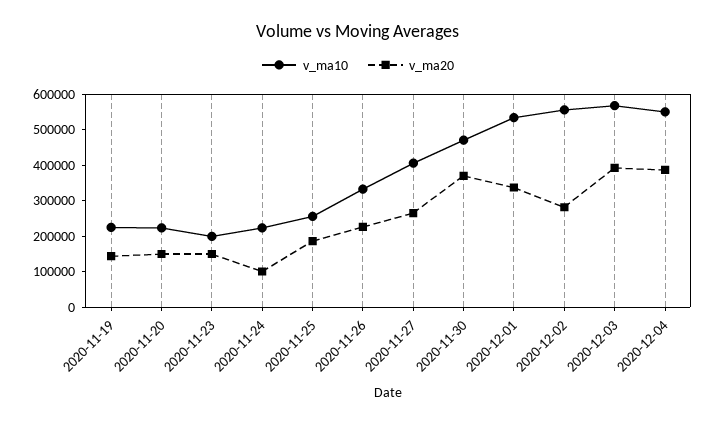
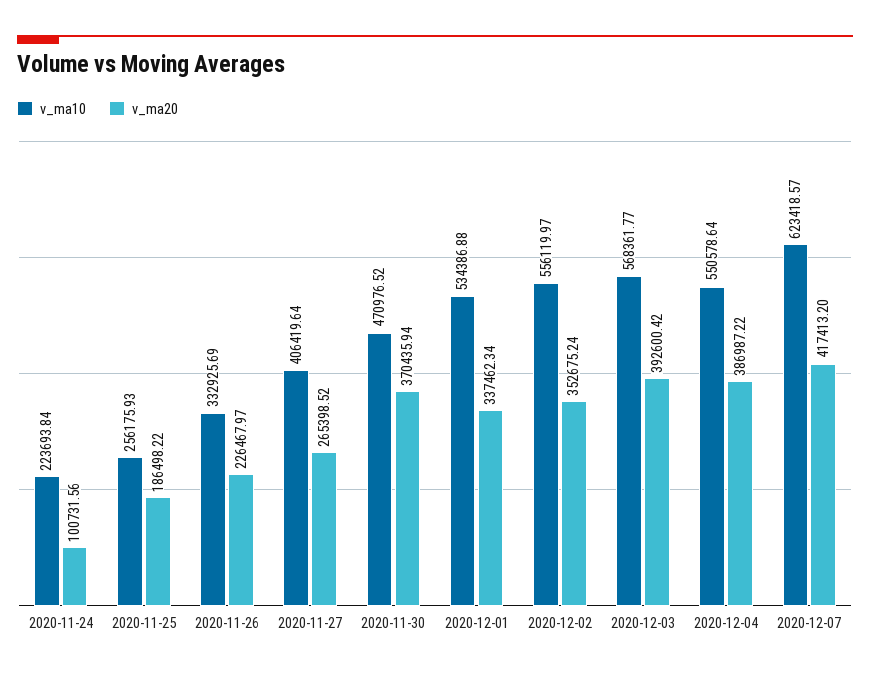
v_ma10, 2020-11-19: 225000 -> none
v_ma20, 2020-11-19: 150000 -> none
v_ma10, 2020-11-20: 225000 -> none
v_ma20, 2020-11-20: 150000 -> none
v_ma10, 2020-11-23: 200000 -> none
v_ma20, 2020-11-23: 150000 -> none
v_ma20, 2020-12-02: 275000 -> 352675.24
v_ma10, 2020-12-07: none -> 623418.57
v_ma20, 2020-12-07: none -> 417413.2

